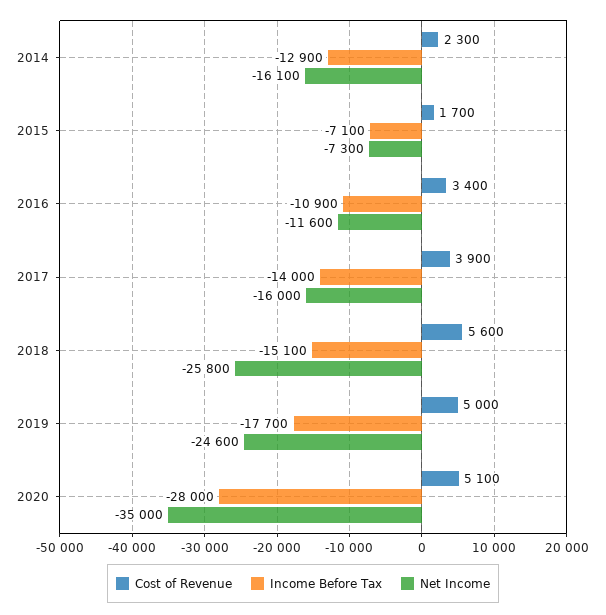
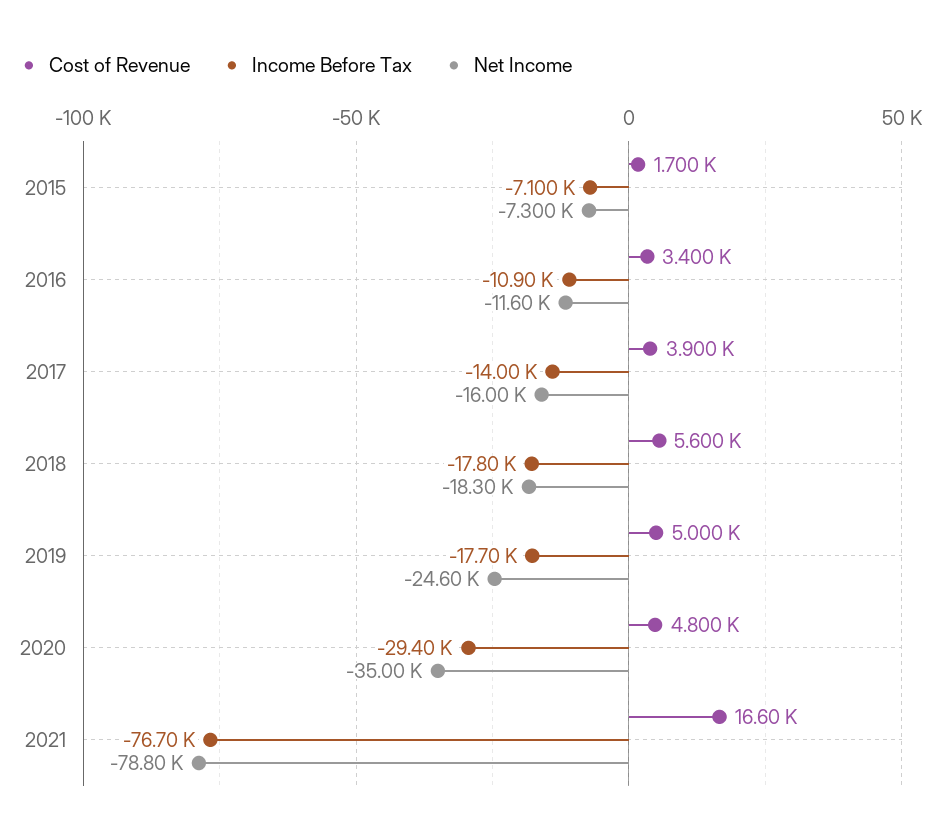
Cost of Revenue, 2014: 2300 -> none
Income Before Tax, 2014: -12900 -> none
Net Income, 2014: -16100 -> none
Income Before Tax, 2018: -15100 -> -17800
Net Income, 2018: -25800 -> -18300
Cost of Revenue, 2020: 5100 -> 4800
Income Before Tax, 2020: -28000 -> -29400
Cost of Revenue, 2021: none -> 16600
Income Before Tax, 2021: none -> -76700
Net Income, 2021: none -> -78800

